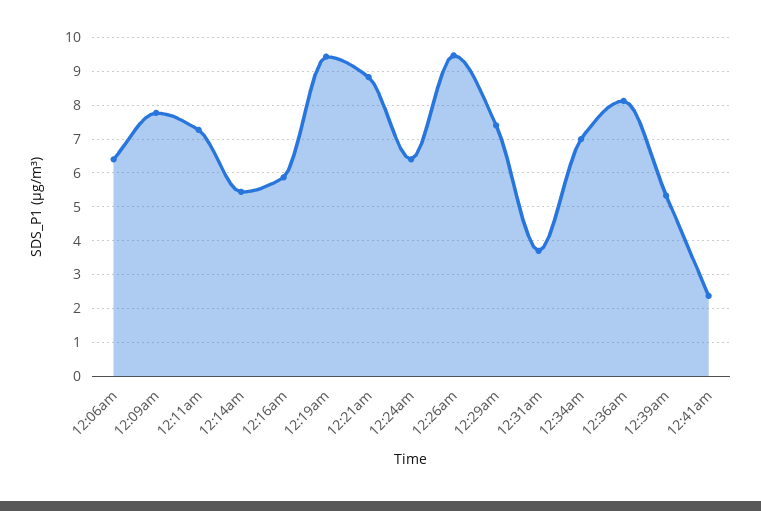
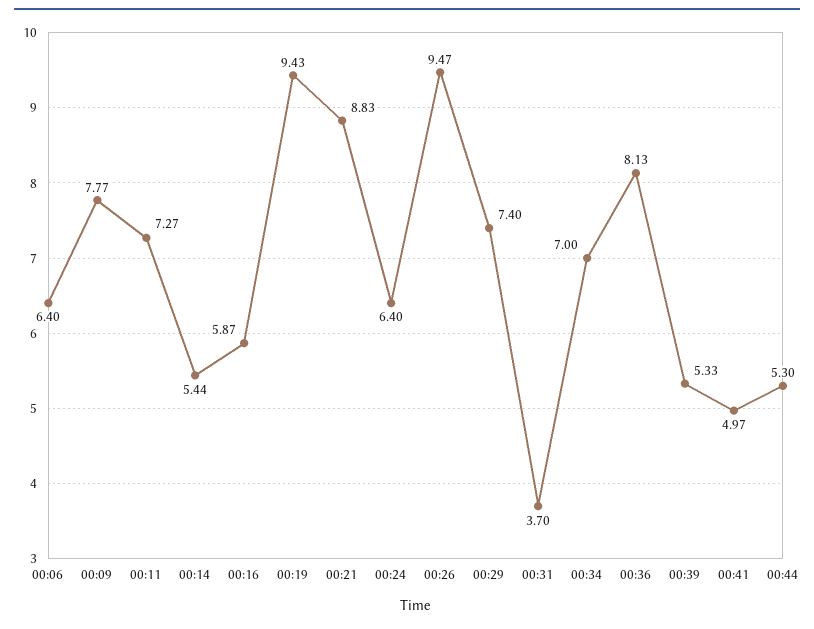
12:41am: 2.4 -> 4.97
00:44: none -> 5.3

